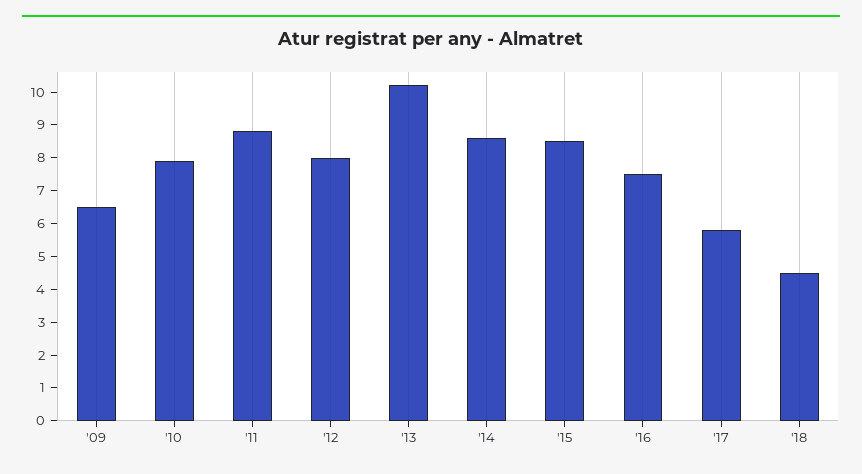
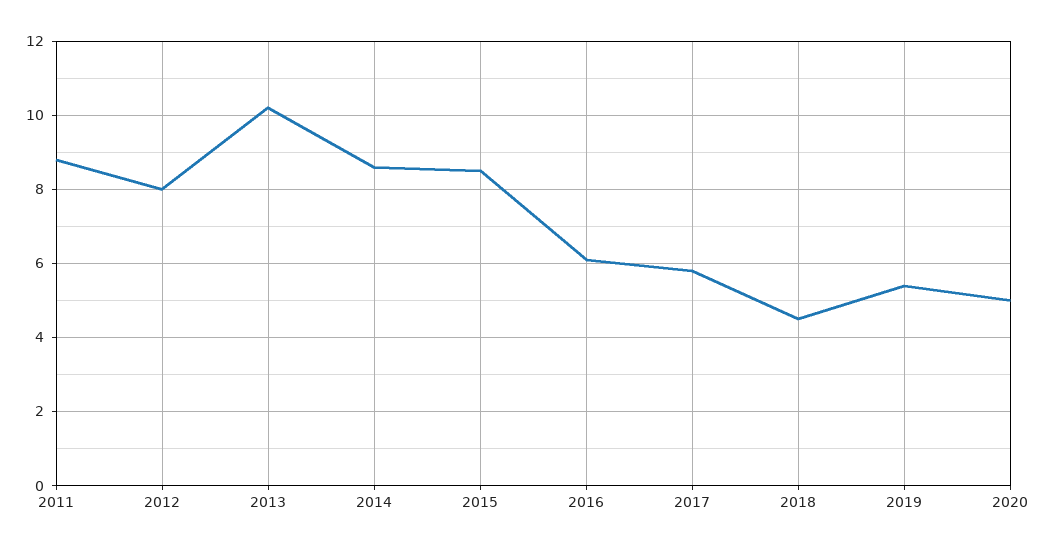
'09: 6.5 -> none
'10: 8 -> none
'16: 7.5 -> 6
2019: none -> 5.5
2020: none -> 5

